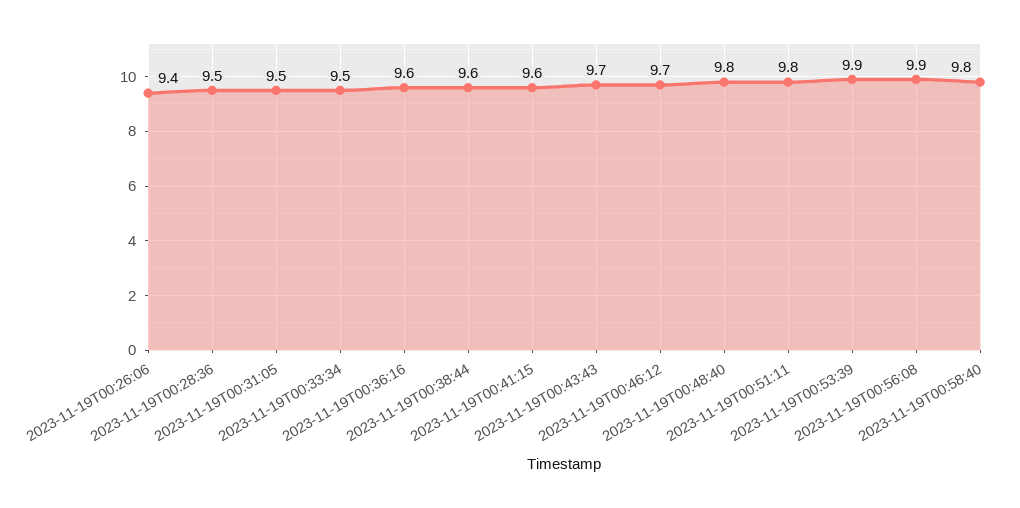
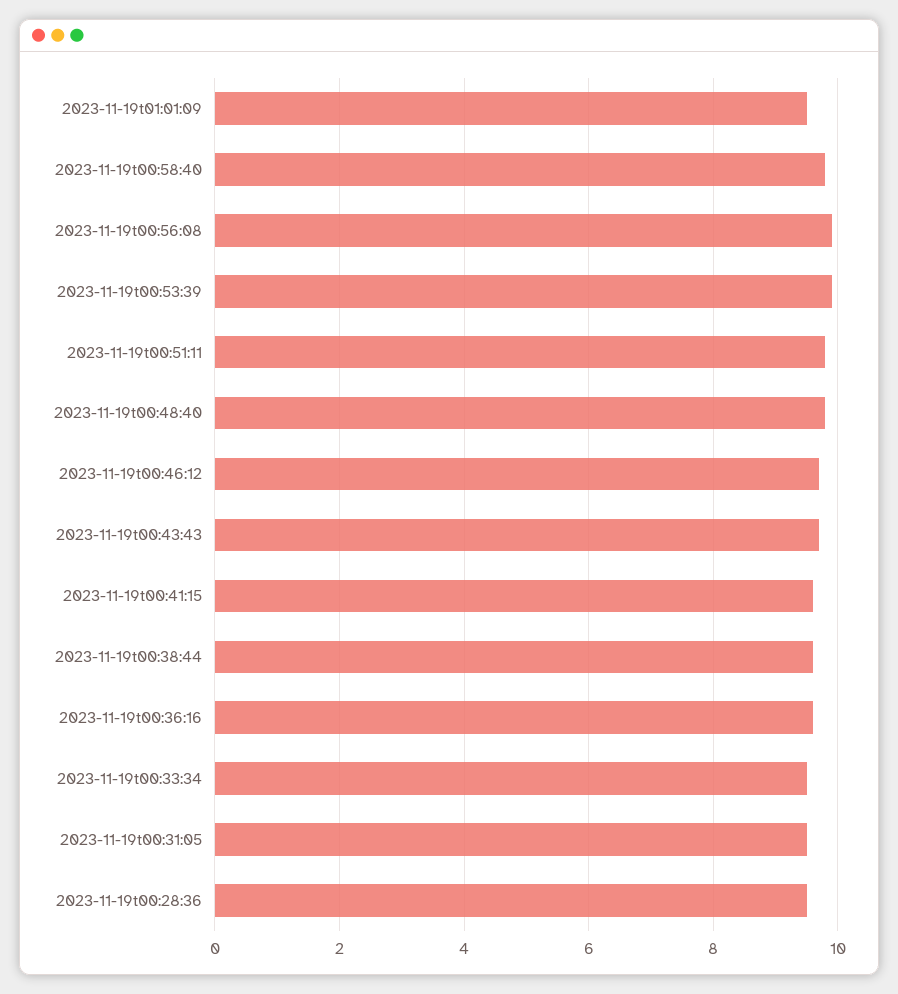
2023-11-19T00:26:06: 9.4 -> none
2023-11-19t01:01:09: none -> 9.5

